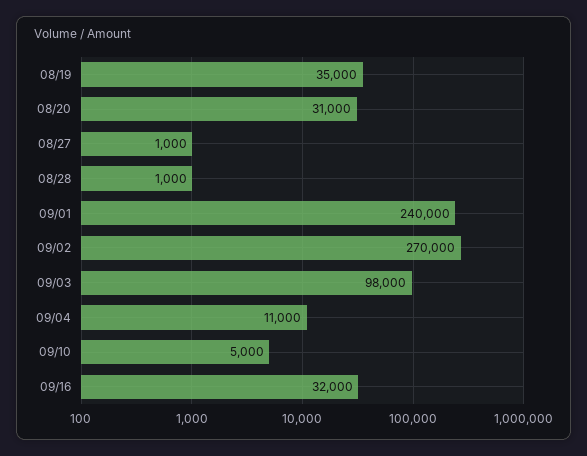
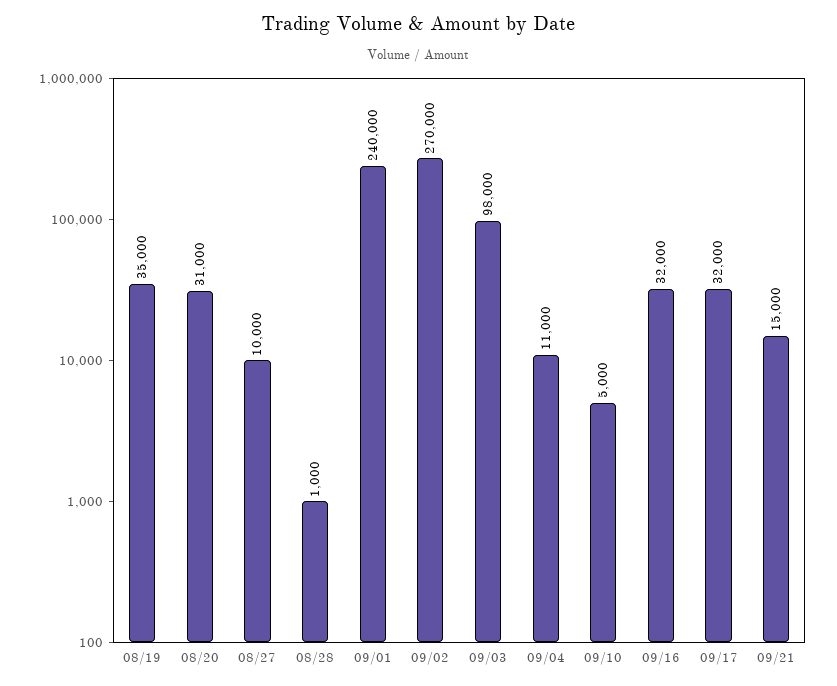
08/27: 1000 -> 10000
09/17: none -> 32000
09/21: none -> 15000

